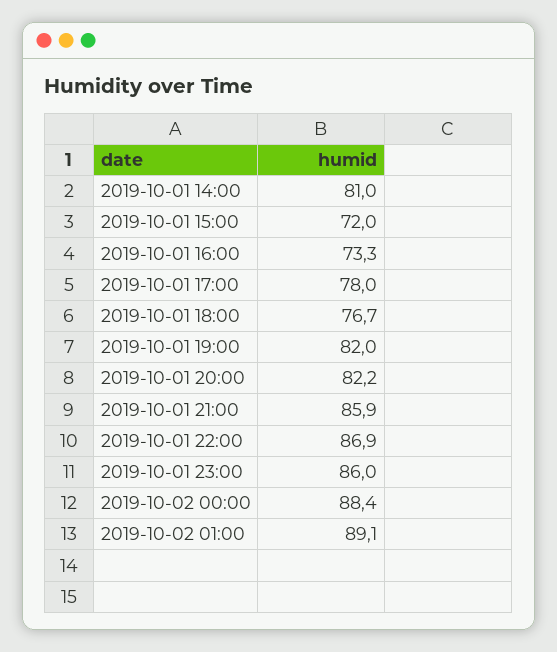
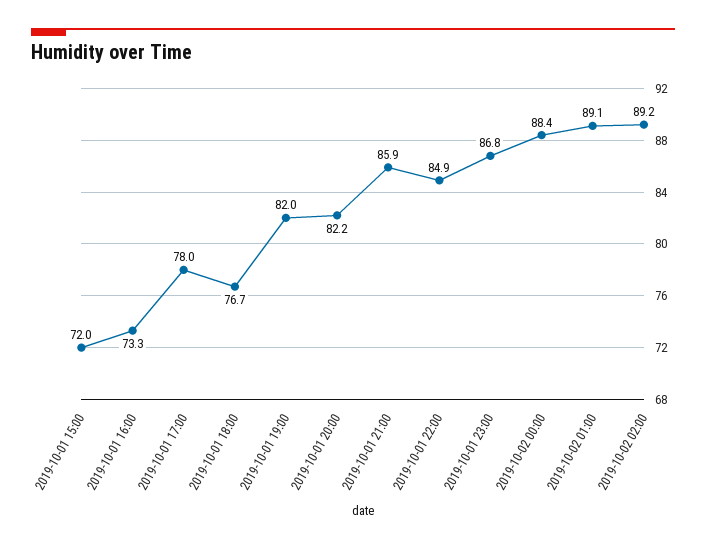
2019-10-01 14:00: 81 -> none
2019-10-01 22:00: 86.9 -> 84.9
2019-10-01 23:00: 86 -> 86.8
2019-10-02 02:00: none -> 89.2

